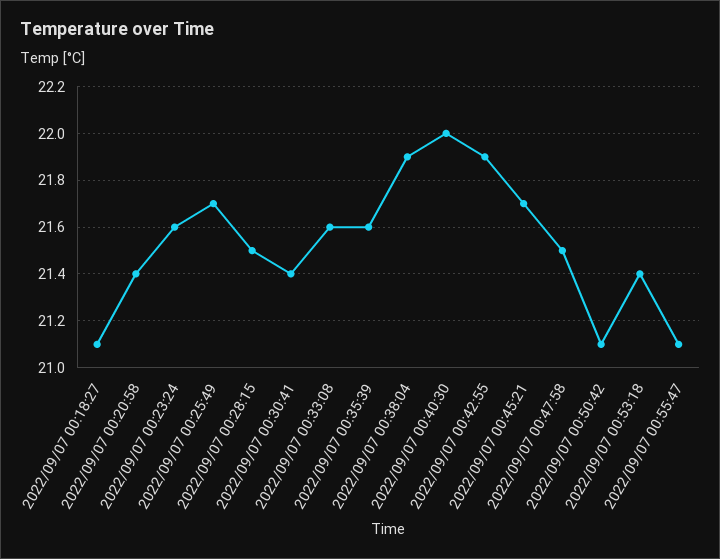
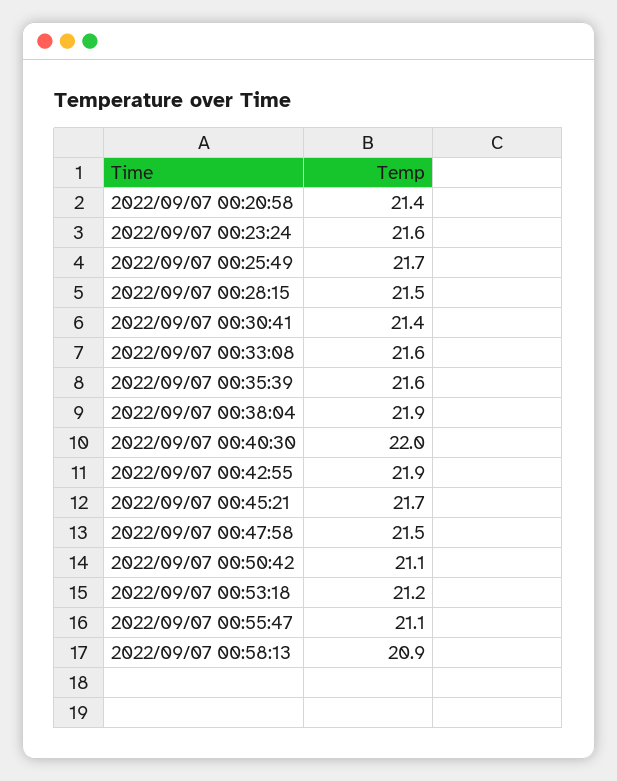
2022/09/07 00:18:27: 21.1 -> none
2022/09/07 00:53:18: 21.4 -> 21.2
2022/09/07 00:58:13: none -> 20.9

